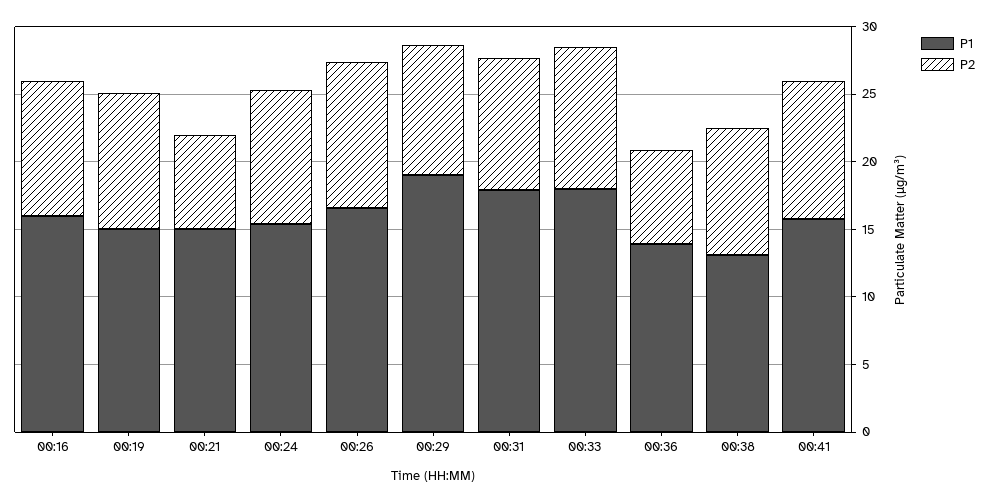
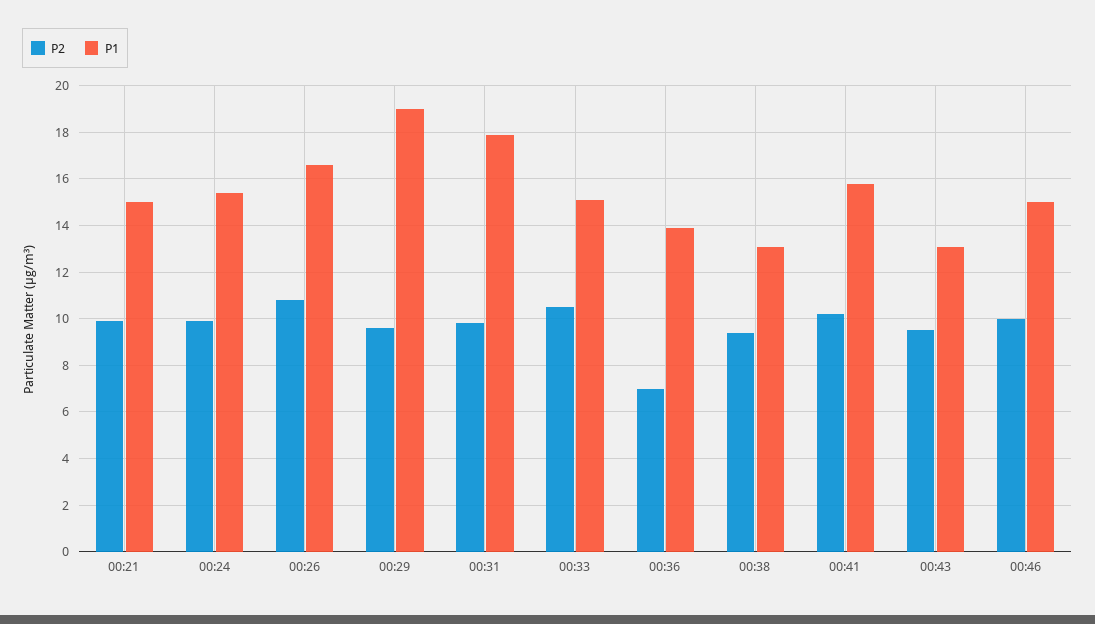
P1, 00:16: 16 -> none
P2, 00:16: 10 -> none
P1, 00:19: 15 -> none
P2, 00:19: 10 -> none
P2, 00:21: 7 -> 10
P1, 00:33: 18 -> 15
P2, 00:43: none -> 9.5
P1, 00:43: none -> 13
P2, 00:46: none -> 10
P1, 00:46: none -> 15

